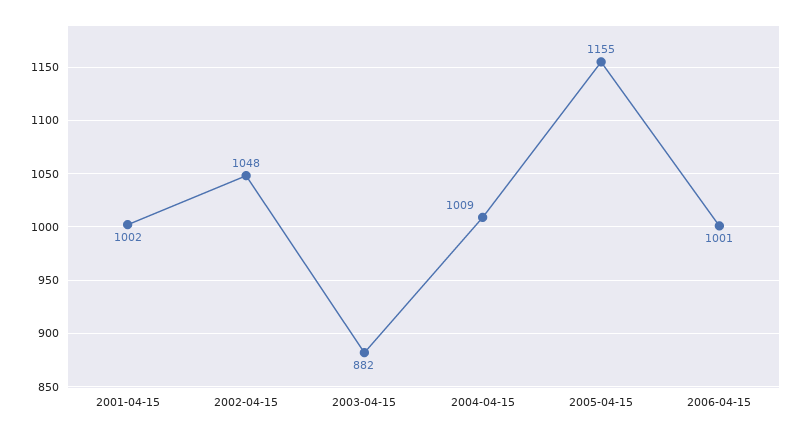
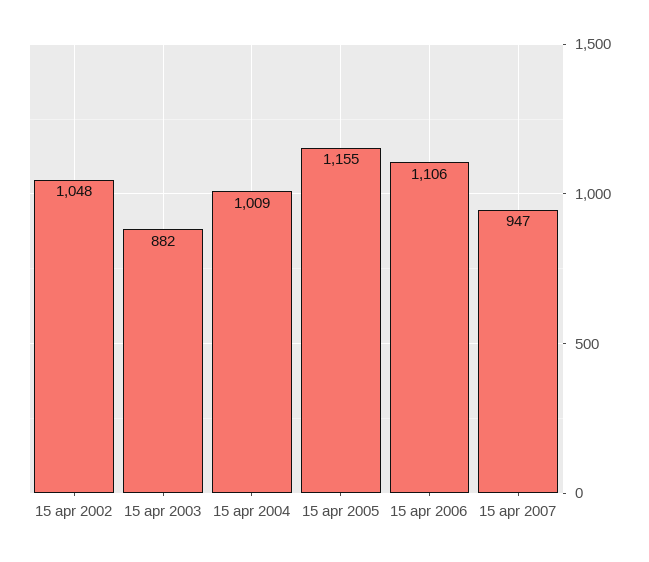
2001-04-15: 1002 -> none
2006-04-15: 1001 -> 1106
15 apr 2007: none -> 947

